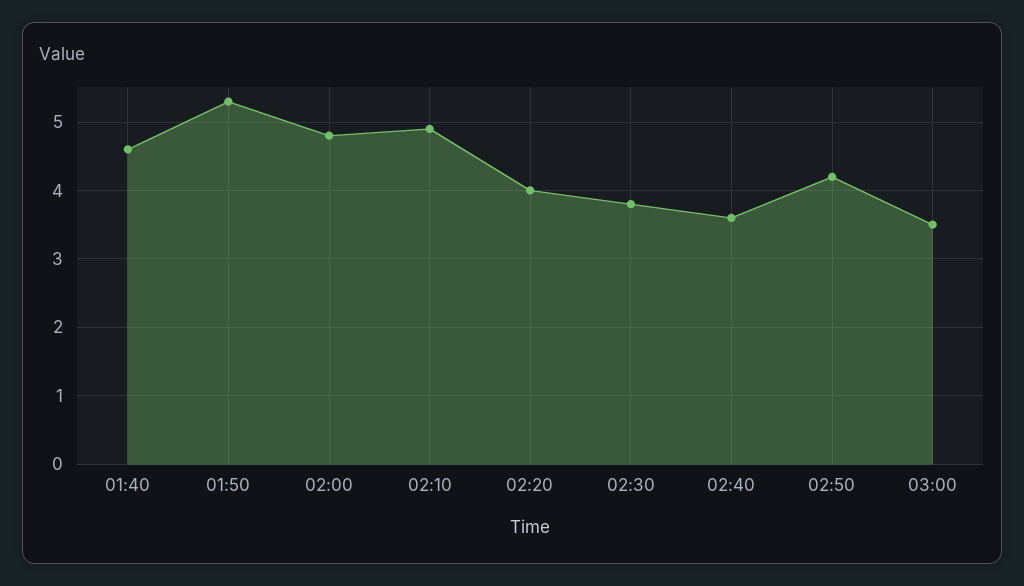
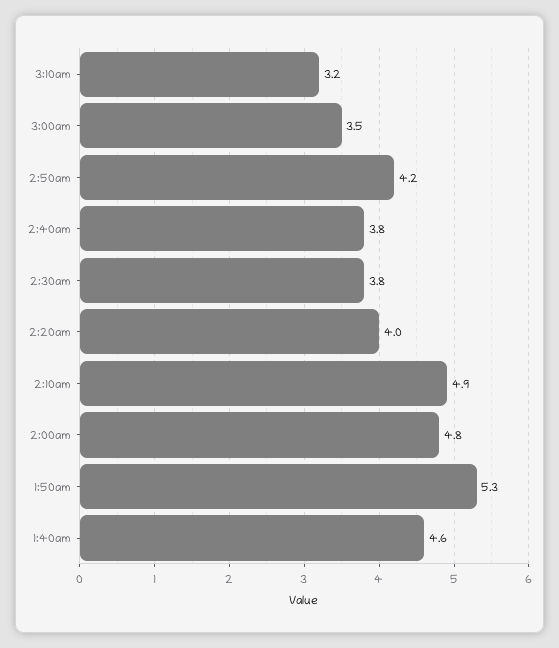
02:40: 3.6 -> 3.8
3:10am: none -> 3.2

